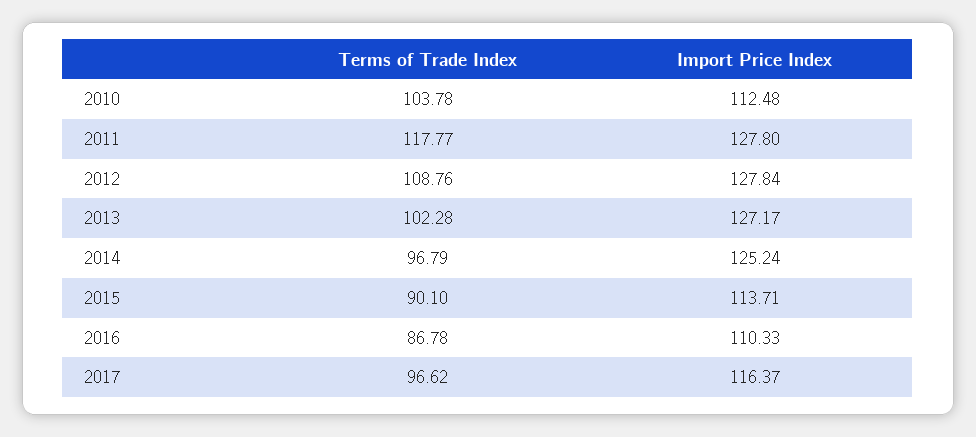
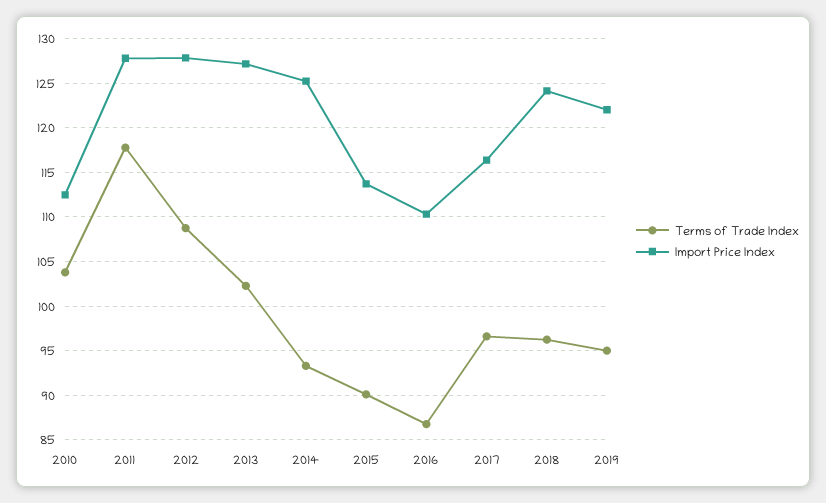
Terms of Trade Index, 2014: 96.79 -> 93
Terms of Trade Index, 2018: none -> 96
Import Price Index, 2018: none -> 124
Terms of Trade Index, 2019: none -> 95
Import Price Index, 2019: none -> 122

